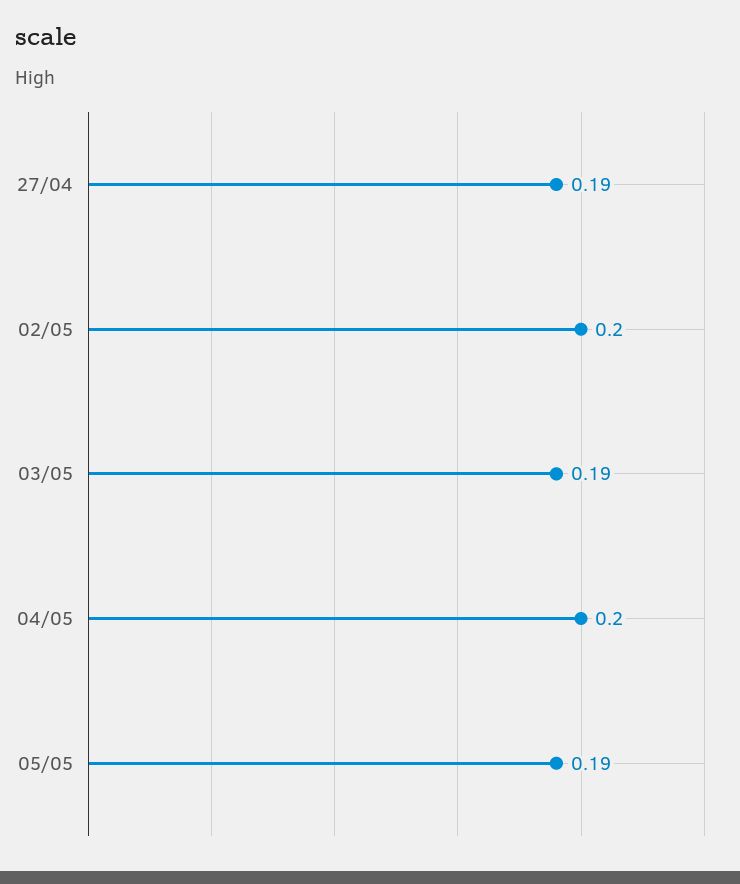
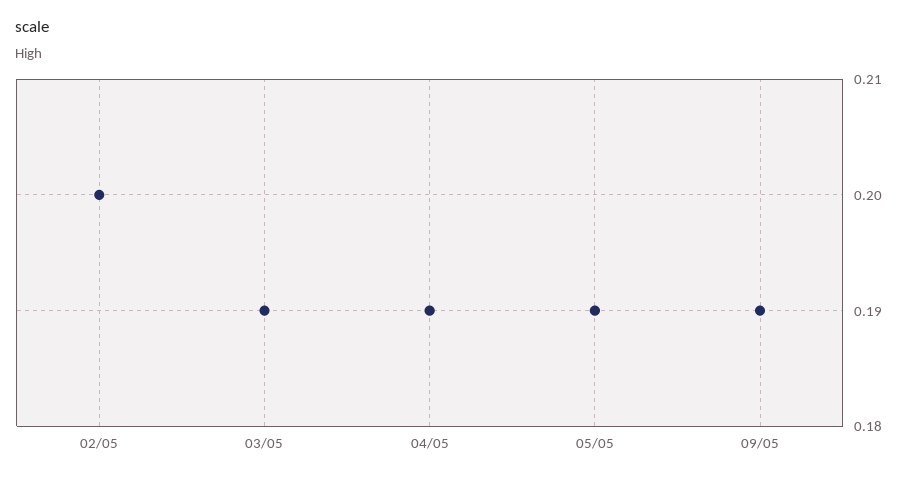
27/04: 0.19 -> none
04/05: 0.2 -> 0.19
09/05: none -> 0.19

